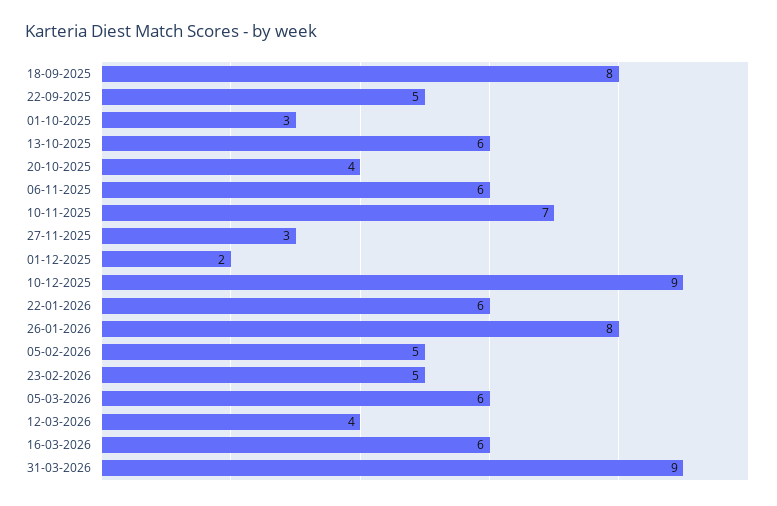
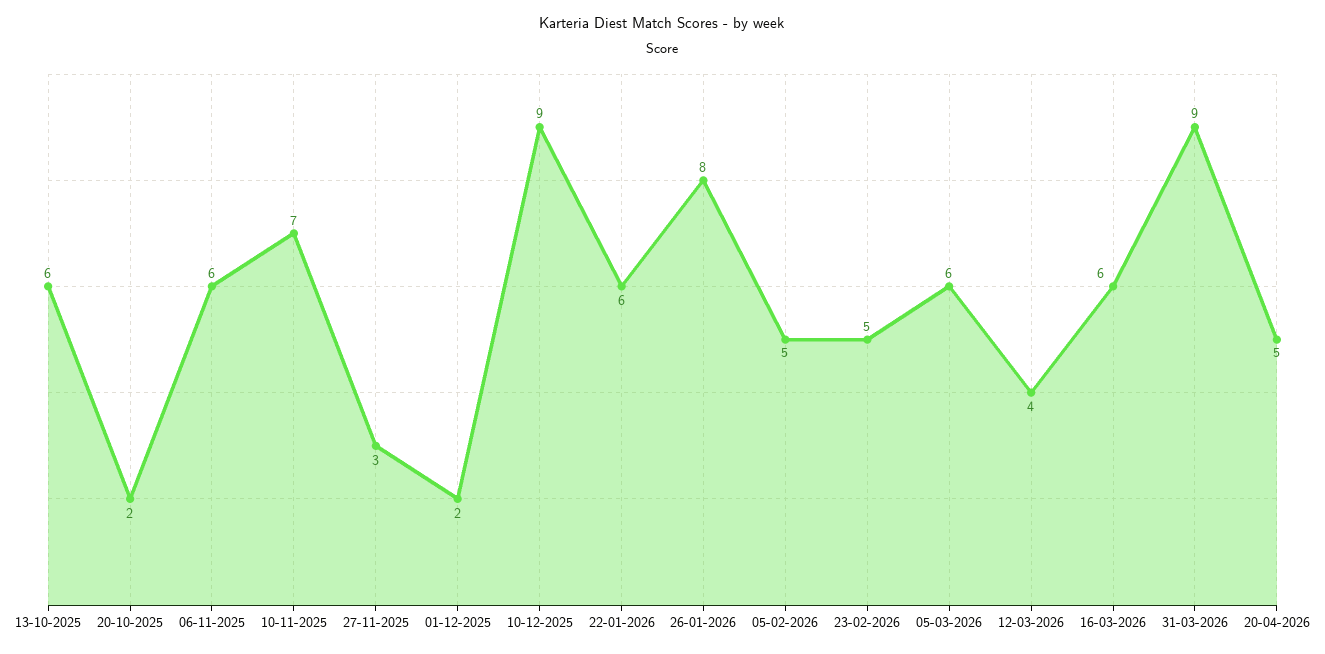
18-09-2025: 8 -> none
22-09-2025: 5 -> none
01-10-2025: 3 -> none
20-10-2025: 4 -> 2
20-04-2026: none -> 5

